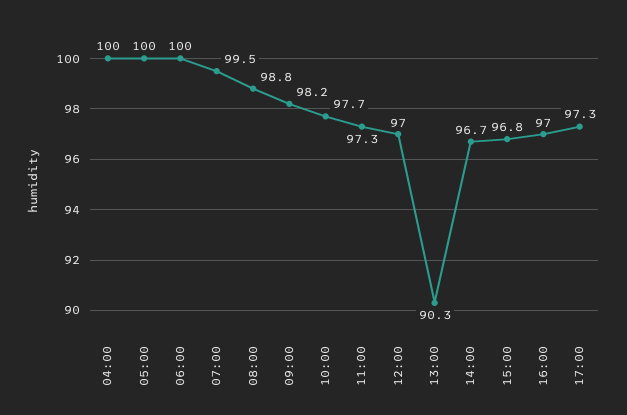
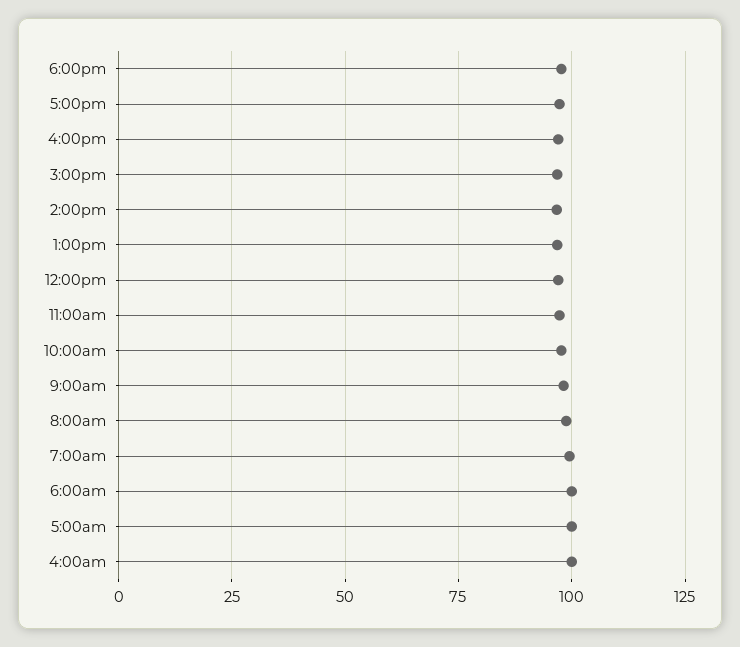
13:00: 90.3 -> 97.5
6:00pm: none -> 97.5

